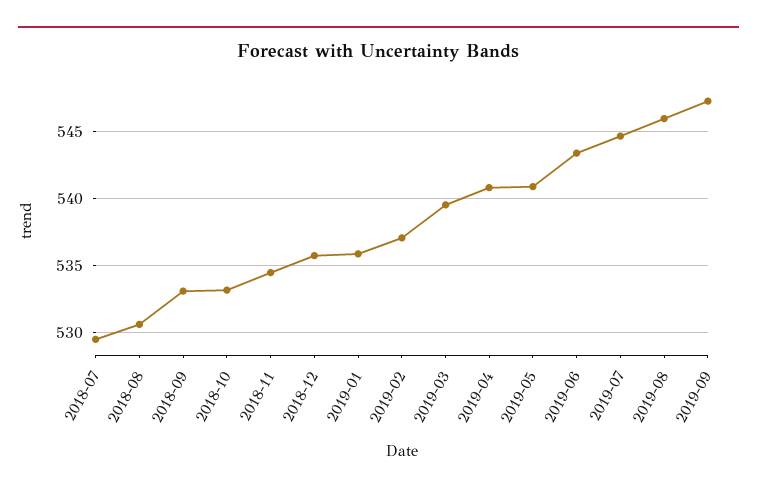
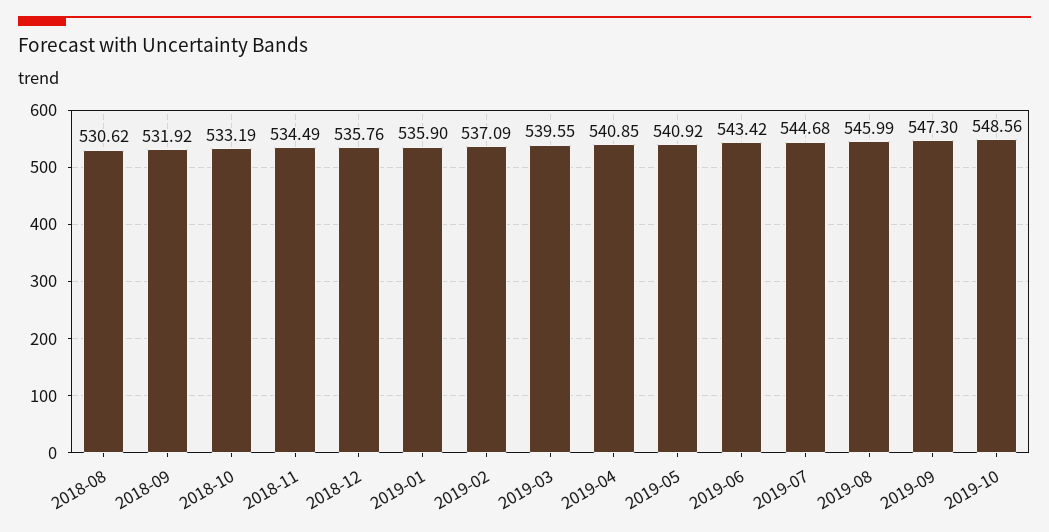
2018-07: 529.5 -> none
2018-09: 533 -> 531.92
2019-10: none -> 548.56

